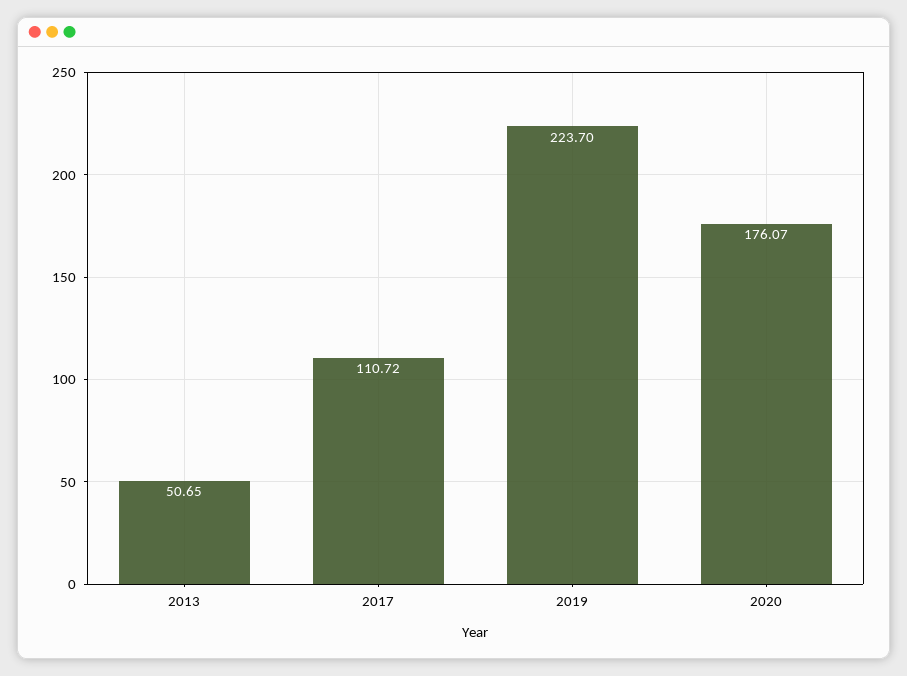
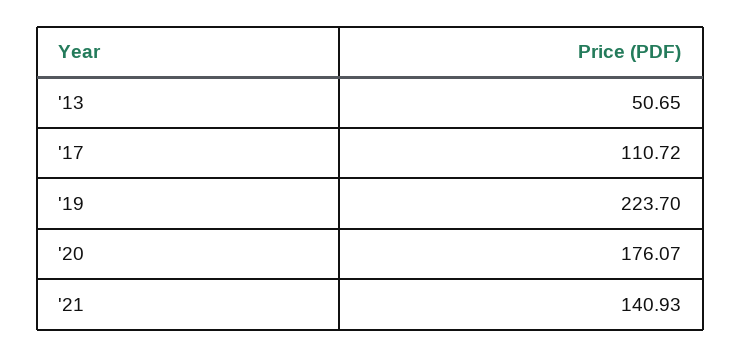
'21: none -> 140.93

